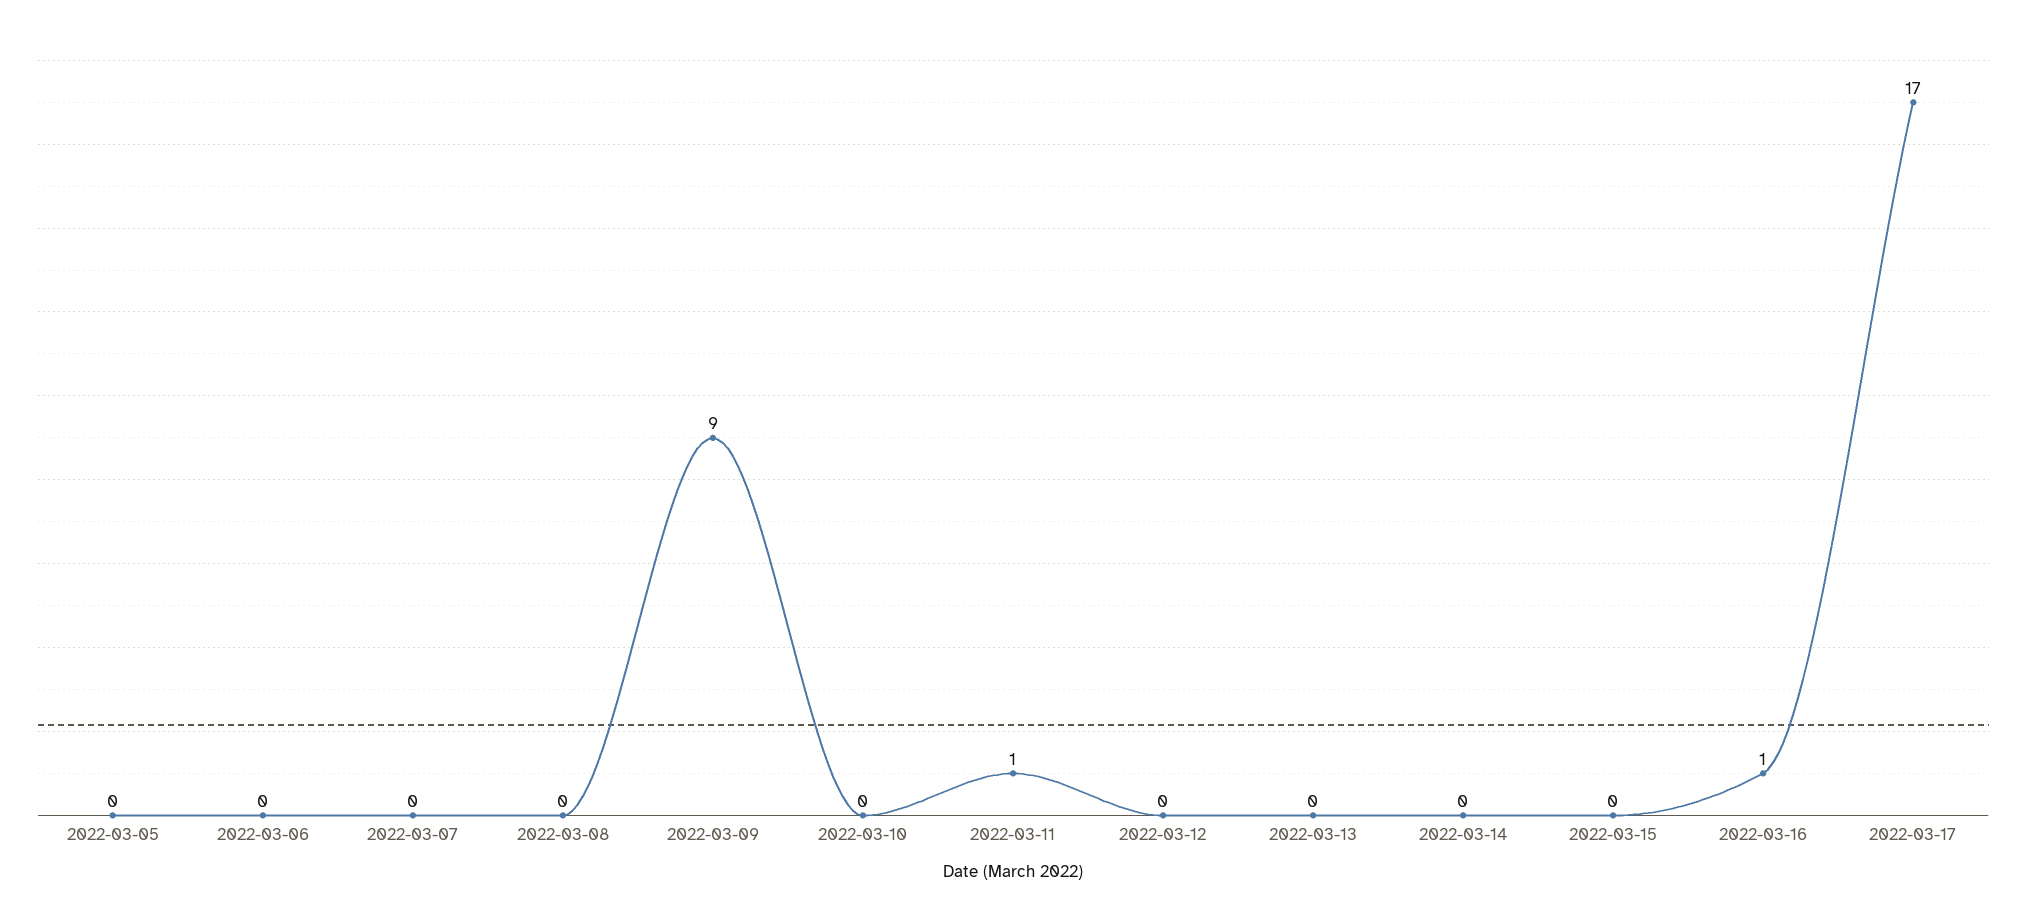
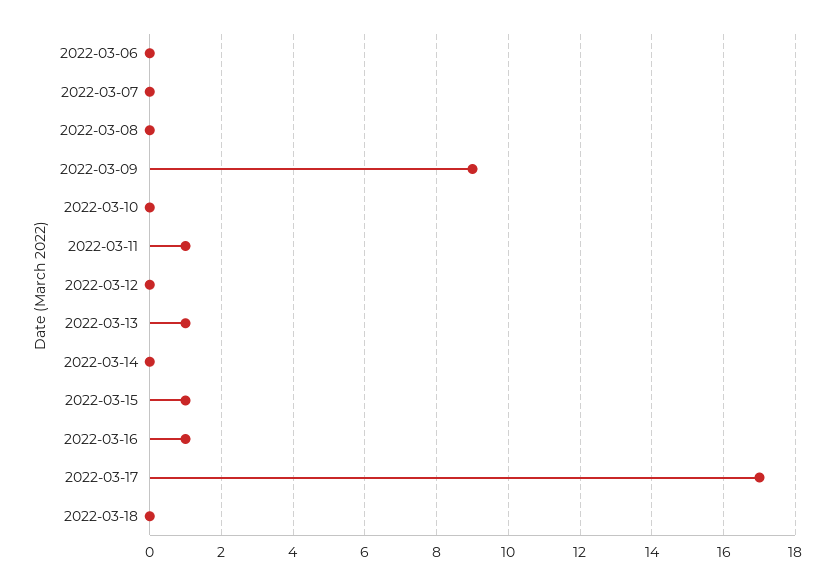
2022-03-05: 0 -> none
2022-03-13: 0 -> 1
2022-03-15: 0 -> 1
2022-03-18: none -> 0

